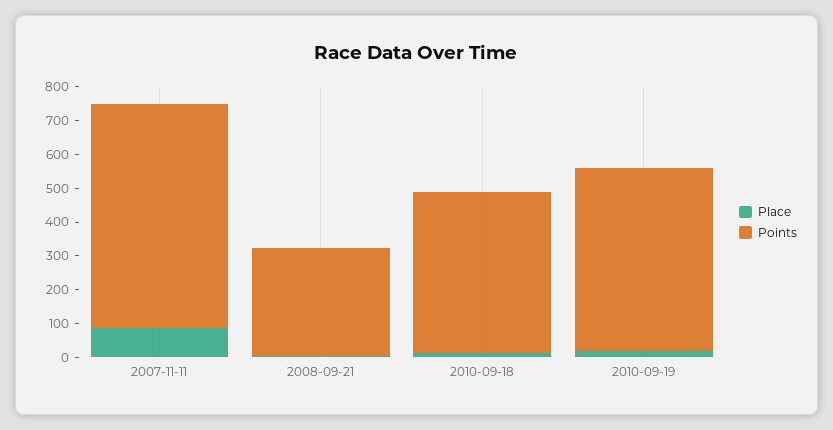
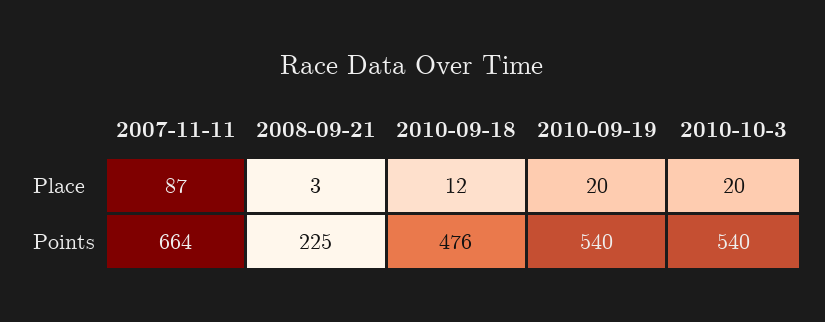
Points, 2008-09-21: 325 -> 225
Place, 2010-10-3: none -> 20
Points, 2010-10-3: none -> 540

